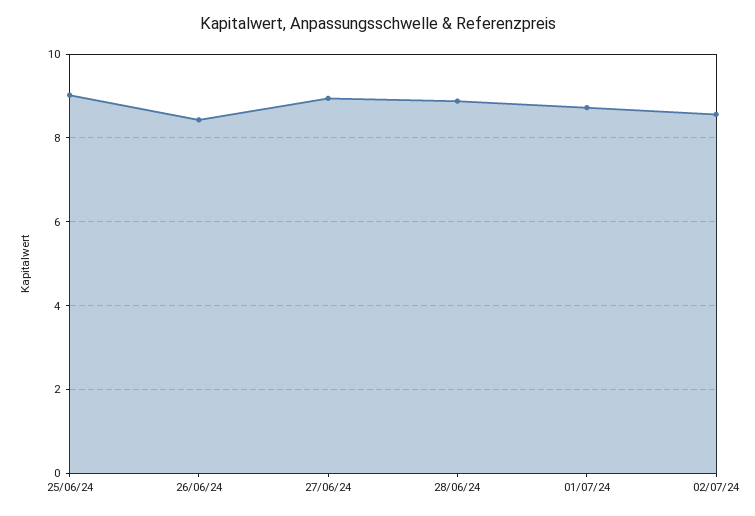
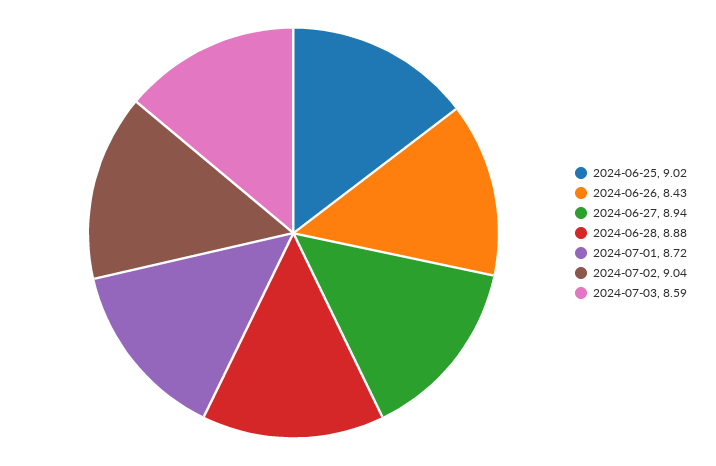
02/07/24: 8.6 -> 9.04
2024-07-03: none -> 8.59

